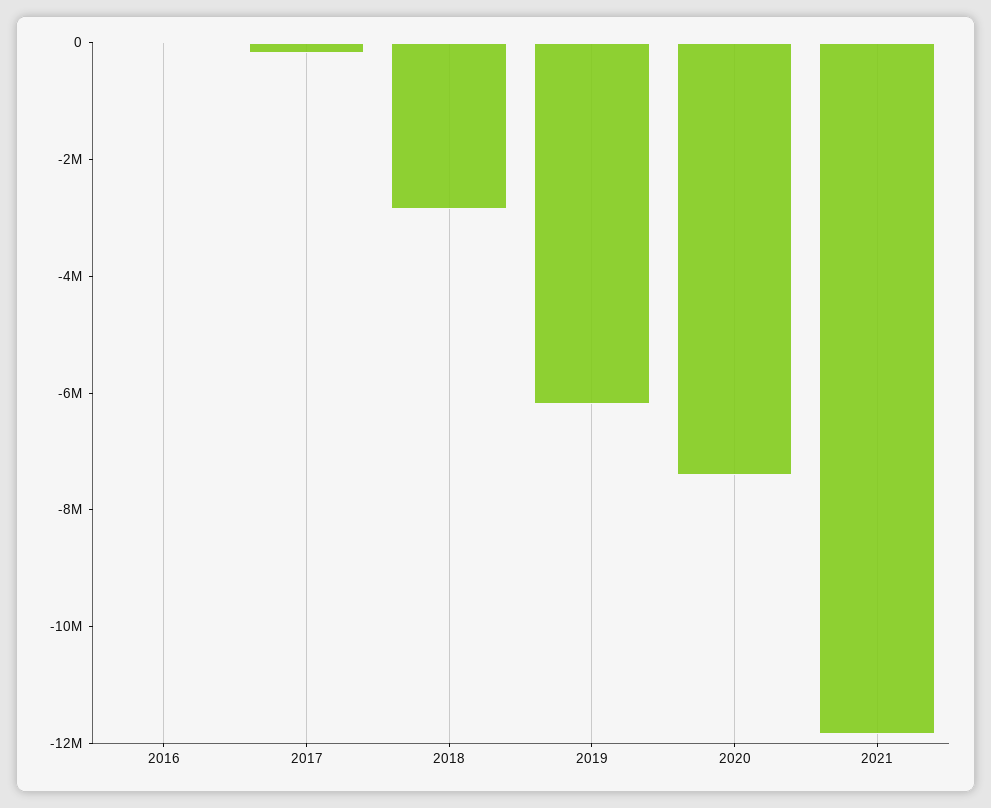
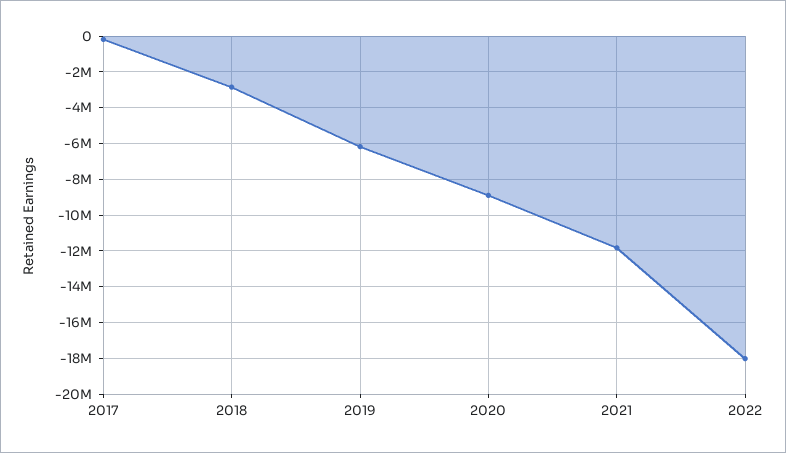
2016: 0 -> none
2020: -7500000 -> -9000000
2022: none -> -18000000

